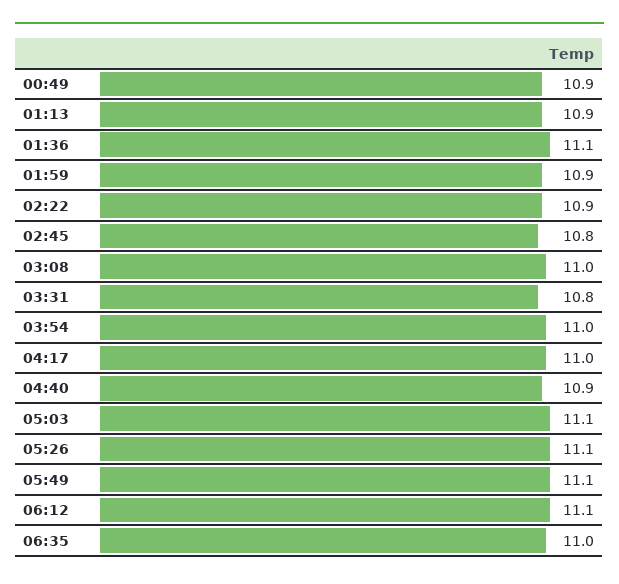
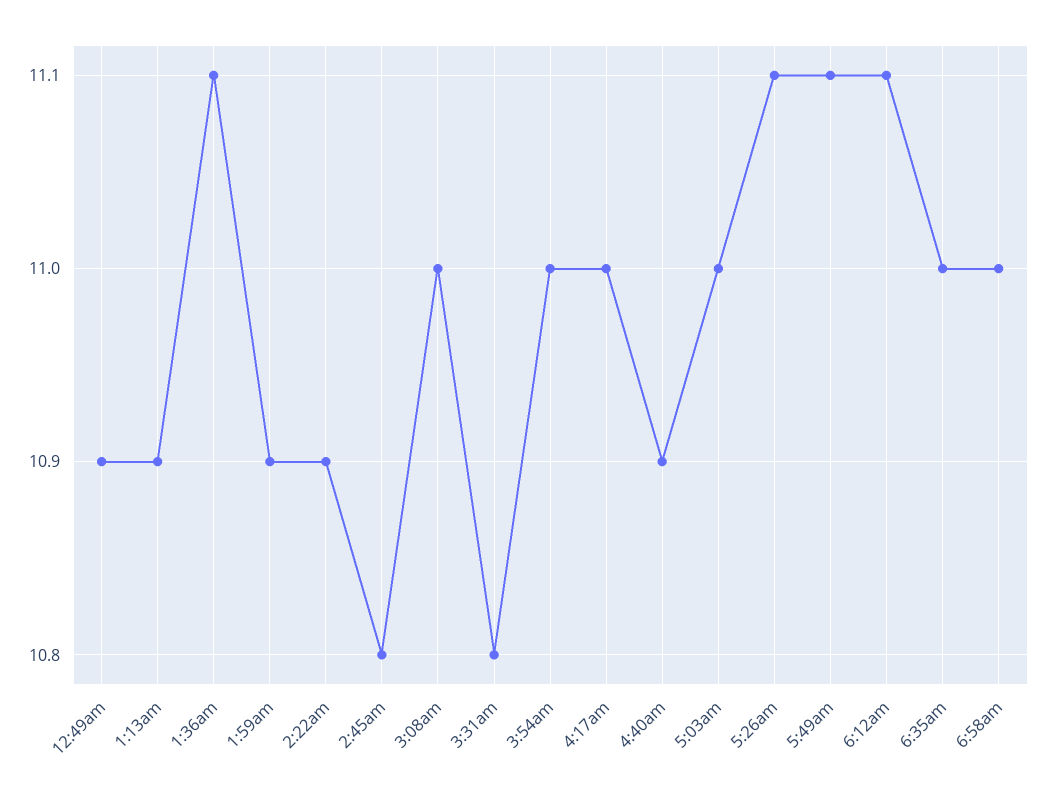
05:03: 11.1 -> 11
6:58am: none -> 11

